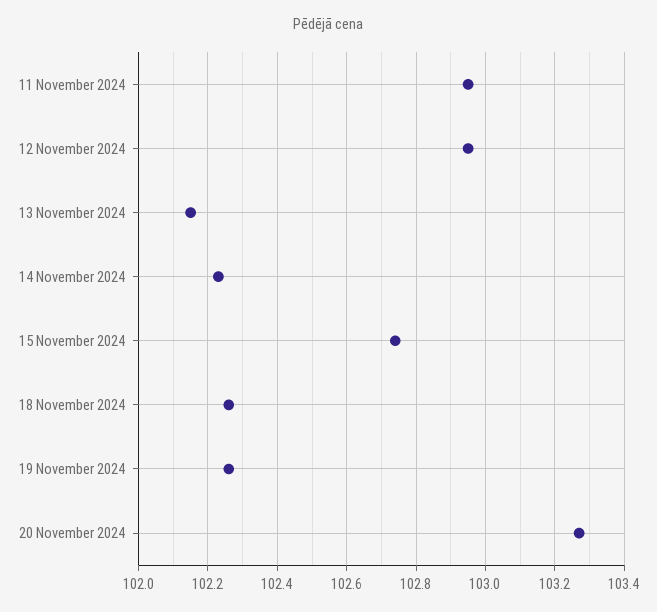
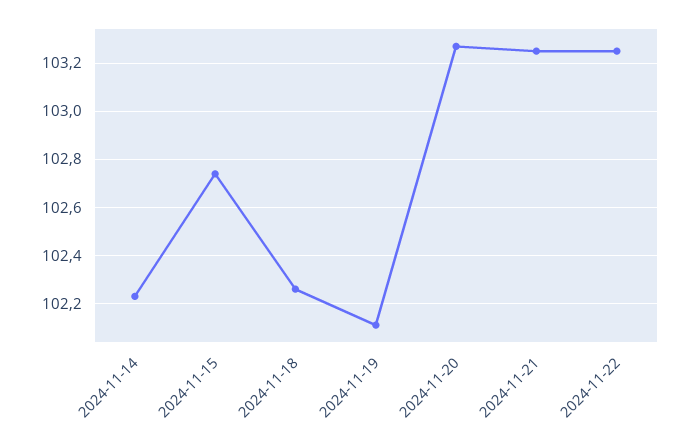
11 November 2024: 102.95 -> none
12 November 2024: 102.95 -> none
13 November 2024: 102.15 -> none
19 November 2024: 102.25 -> 102.1
2024-11-21: none -> 103.25
2024-11-22: none -> 103.25

